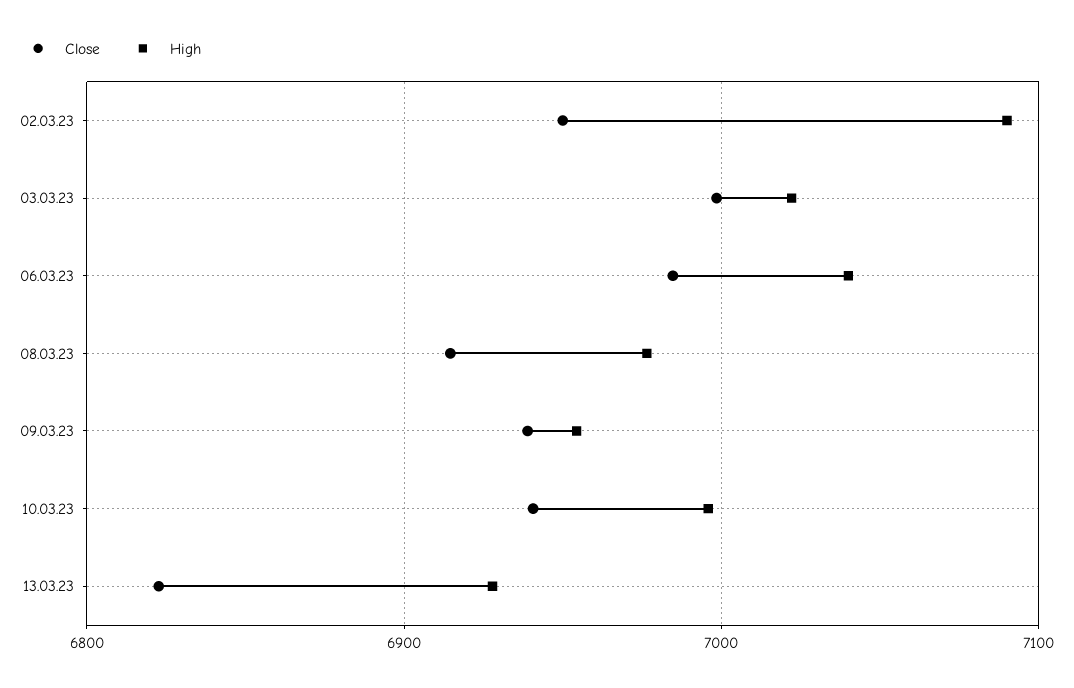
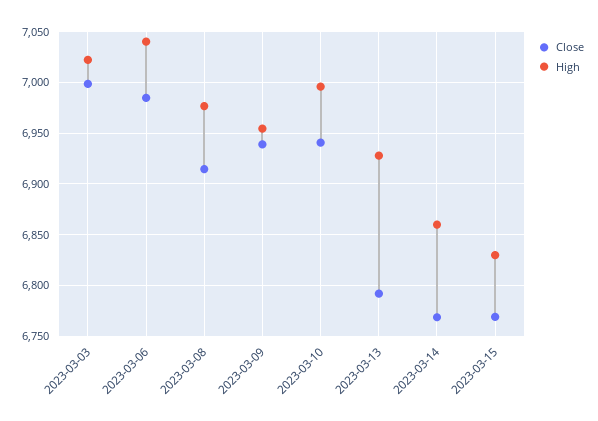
Close, 02.03.23: 6950 -> none
High, 02.03.23: 7090 -> none
Close, 13.03.23: 6820 -> 6790
Close, 2023-03-14: none -> 6770
High, 2023-03-14: none -> 6860
Close, 2023-03-15: none -> 6770
High, 2023-03-15: none -> 6830

